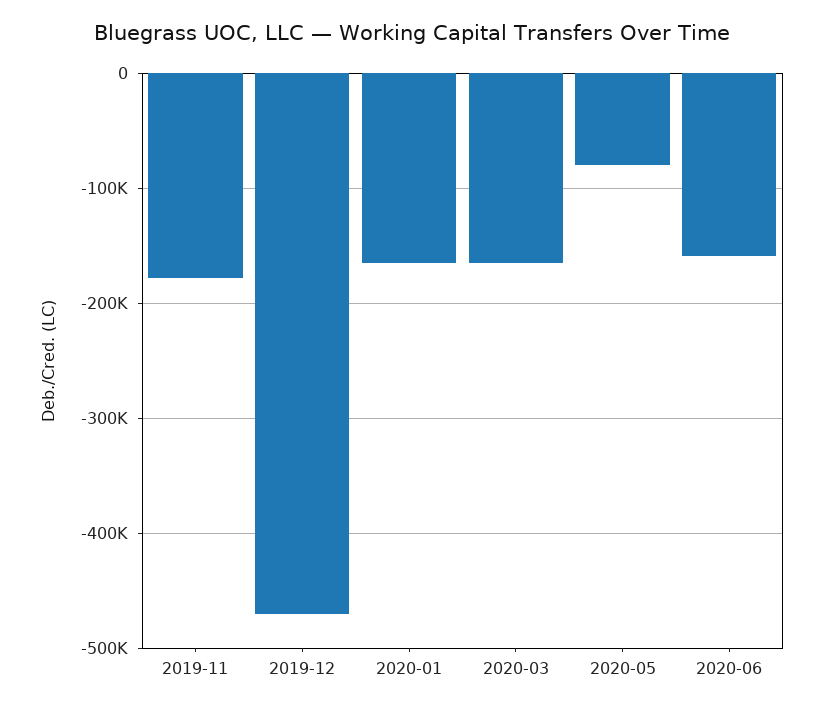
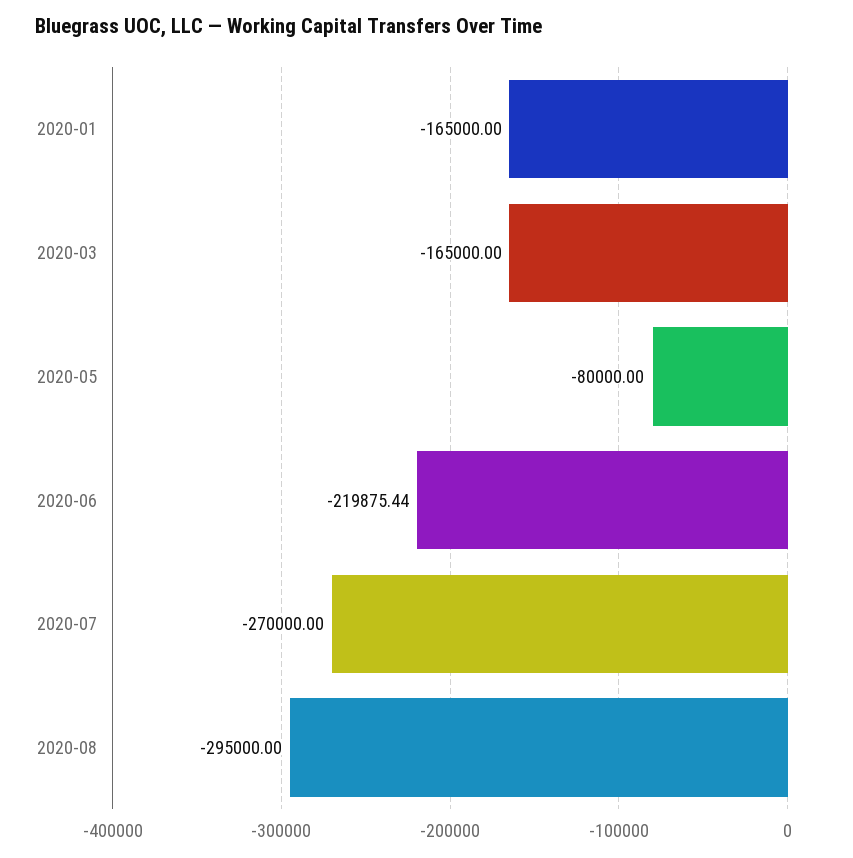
2019-11: -180000 -> none
2019-12: -470000 -> none
2020-06: -160000 -> -219875.44
2020-07: none -> -270000
2020-08: none -> -295000

